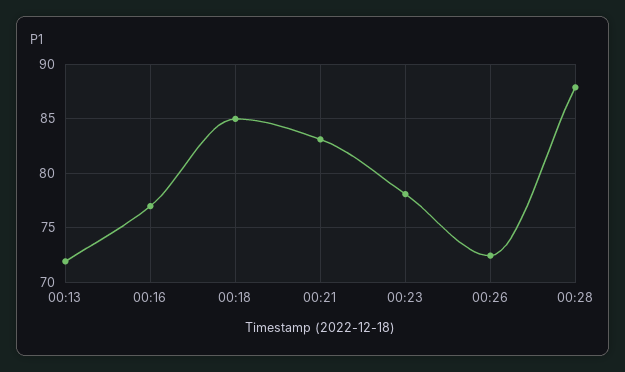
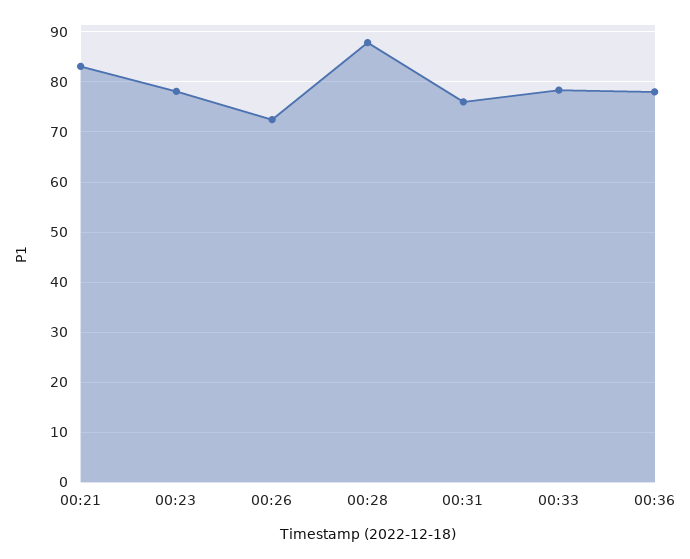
00:13: 72 -> none
00:16: 77 -> none
00:18: 85 -> none
00:31: none -> 76
00:33: none -> 78
00:36: none -> 78

